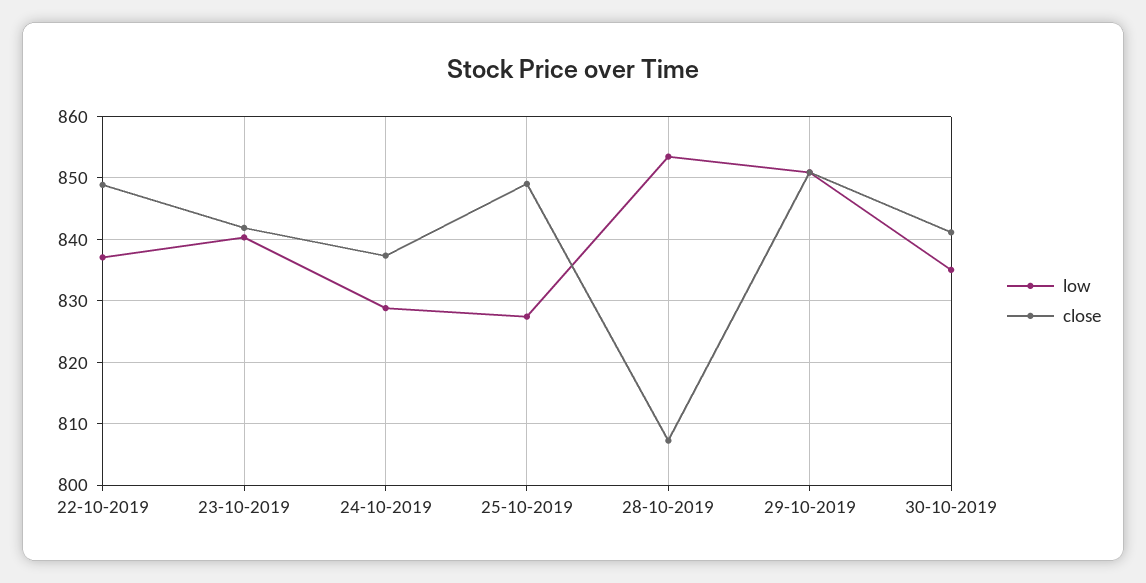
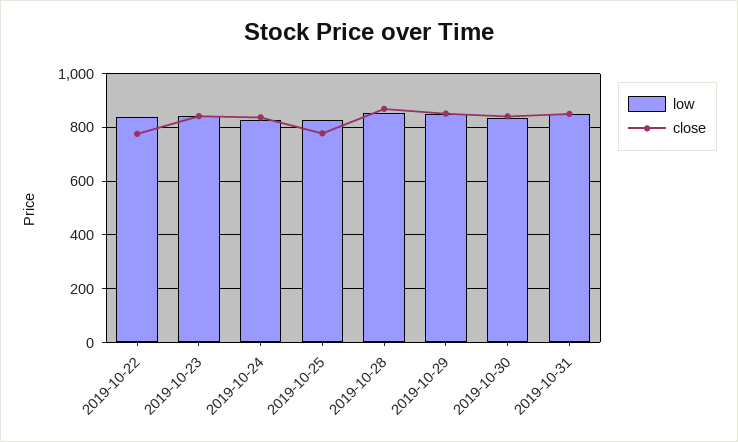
close, 22-10-2019: 849 -> 775
close, 25-10-2019: 849 -> 775
close, 28-10-2019: 807 -> 875
low, 2019-10-31: none -> 850
close, 2019-10-31: none -> 850

